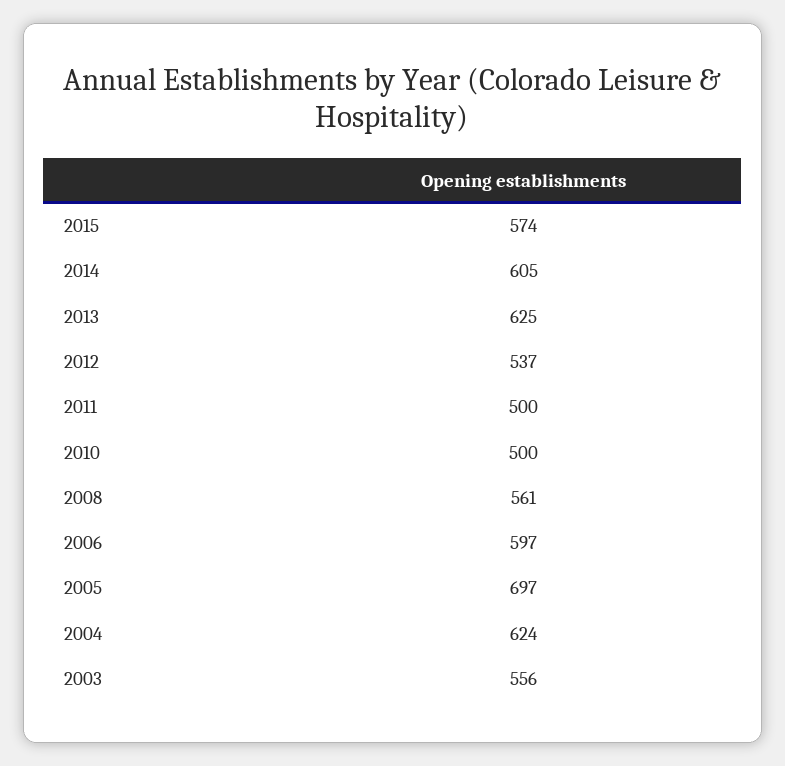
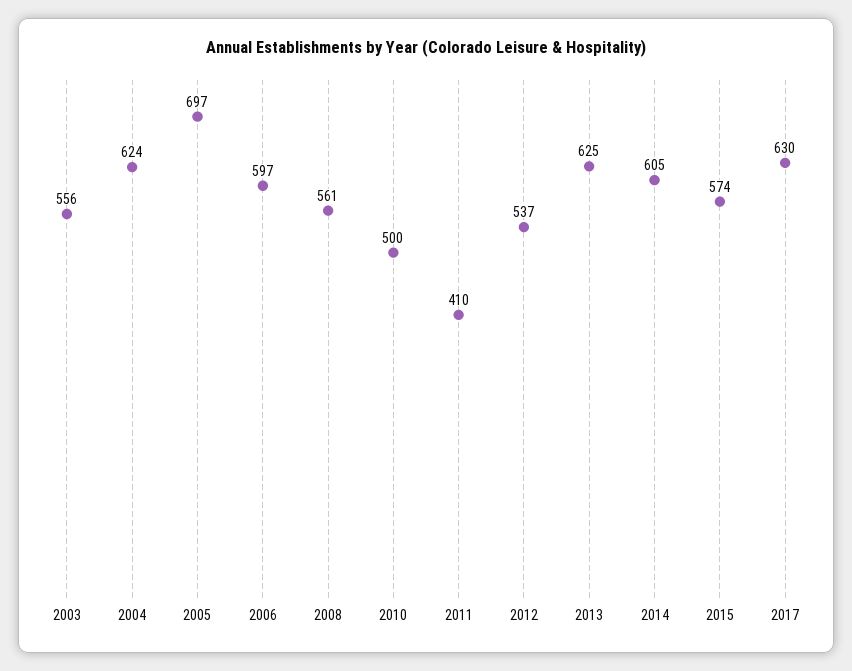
2011: 500 -> 410
2017: none -> 630

